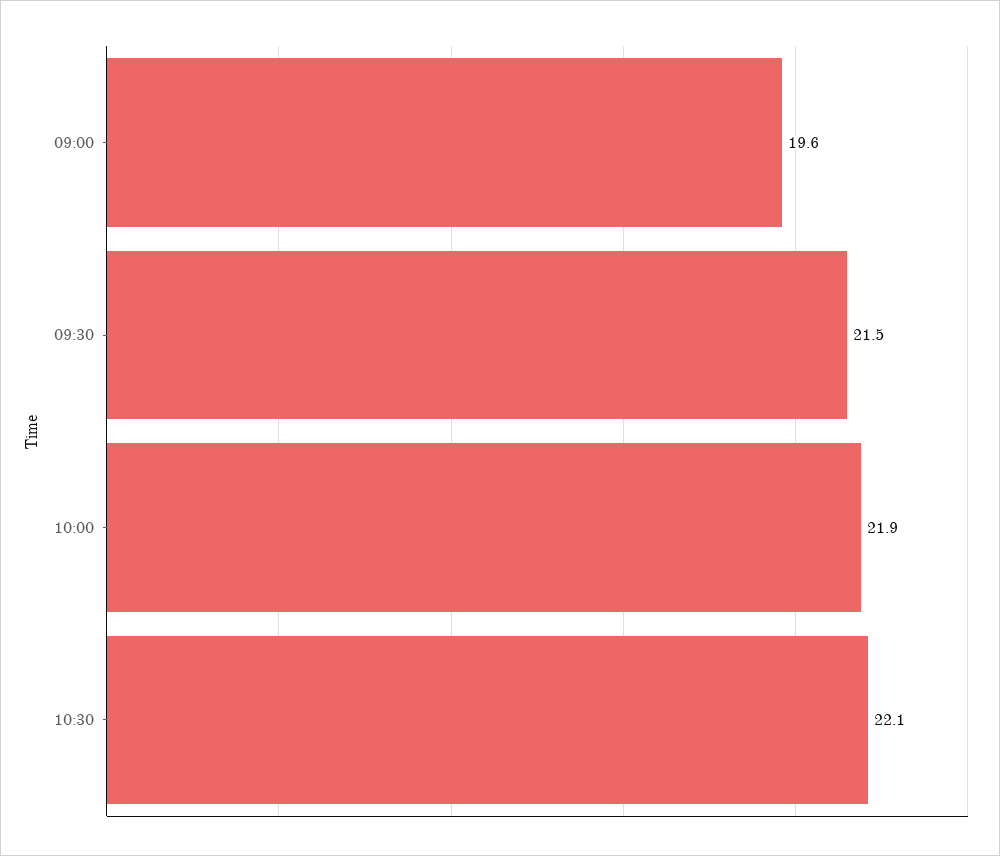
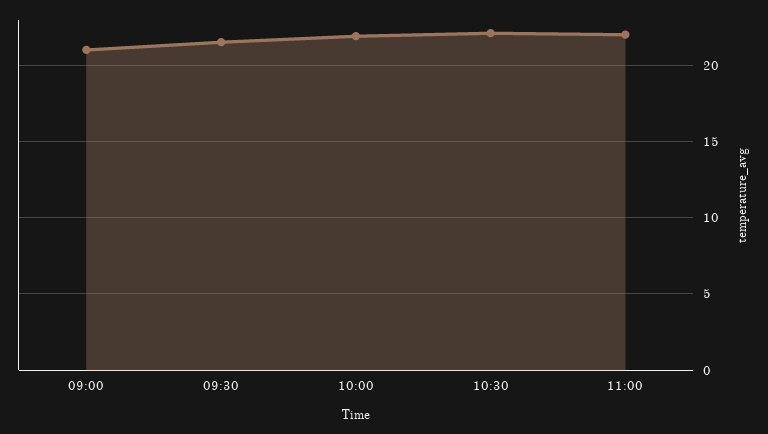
09:00: 19.6 -> 21
11:00: none -> 22

